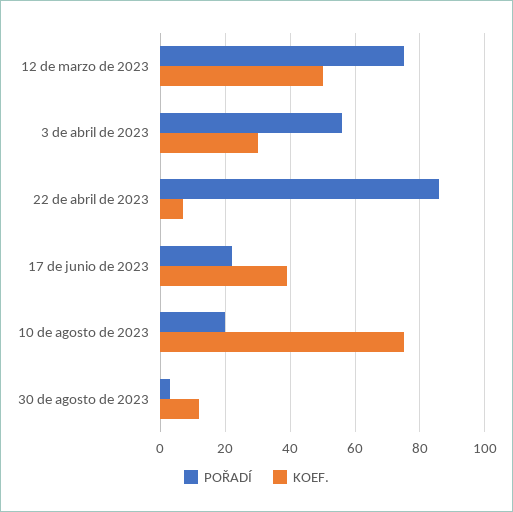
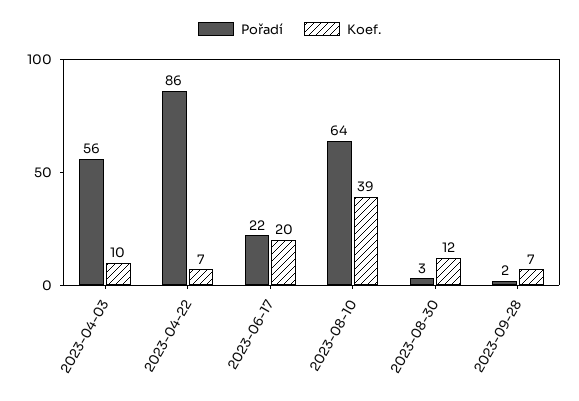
POŘADÍ, 12 de marzo de 2023: 75 -> none
KOEF., 12 de marzo de 2023: 50 -> none
KOEF., 3 de abril de 2023: 30 -> 10
KOEF., 17 de junio de 2023: 40 -> 20
POŘADÍ, 10 de agosto de 2023: 20 -> 64
KOEF., 10 de agosto de 2023: 75 -> 39
POŘADÍ, 2023-09-28: none -> 2
KOEF., 2023-09-28: none -> 7

